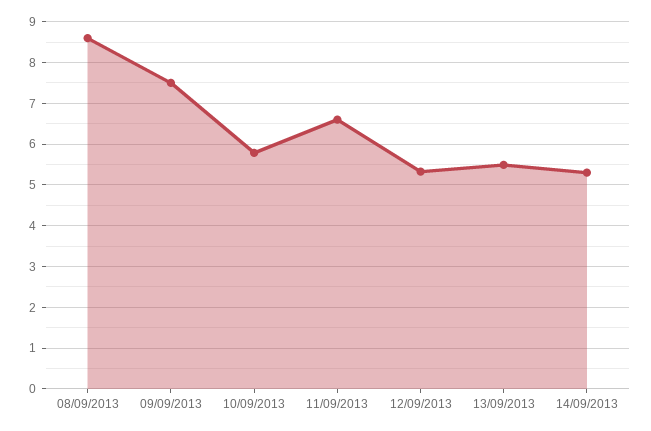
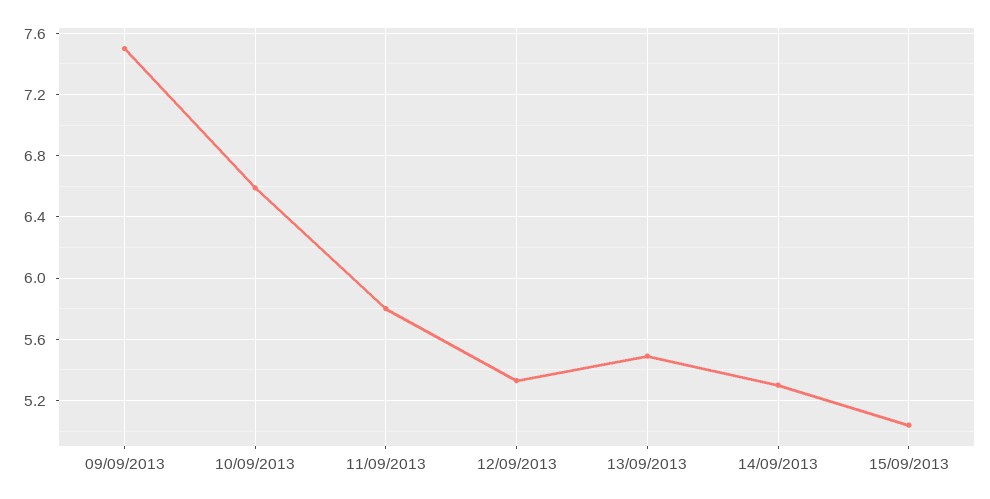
08/09/2013: 8.6 -> none
10/09/2013: 5.8 -> 6.6
11/09/2013: 6.6 -> 5.8
15/09/2013: none -> 5.05

